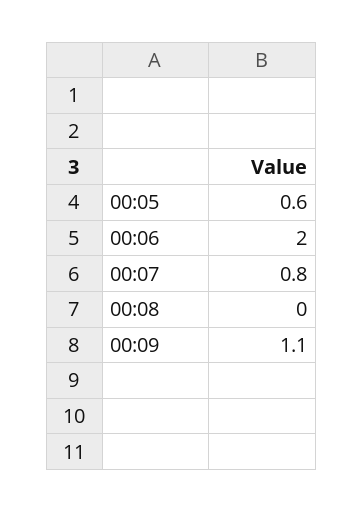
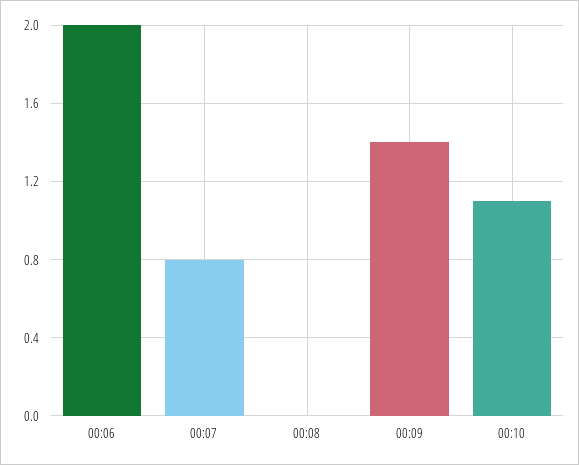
00:05: 0.6 -> none
00:09: 1.1 -> 1.4
00:10: none -> 1.1

